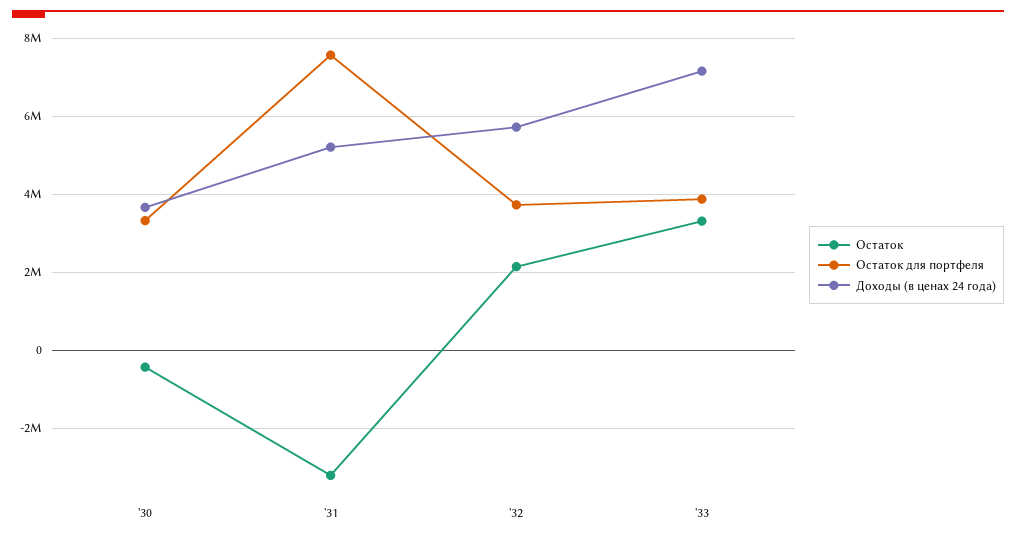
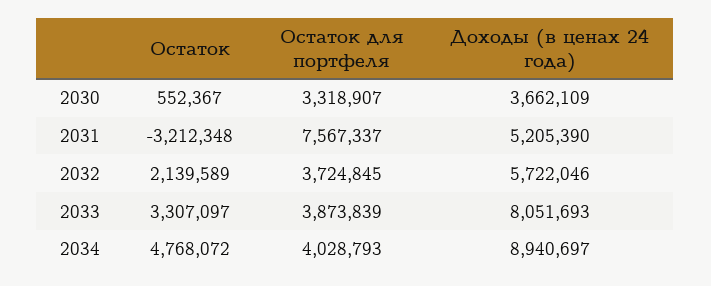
Остаток, '30: -400000 -> 552367
Доходы (в ценах 24 года), '33: 7200000 -> 8051693
Остаток, 2034: none -> 4768072
Остаток для портфеля, 2034: none -> 4028793
Доходы (в ценах 24 года), 2034: none -> 8940697

